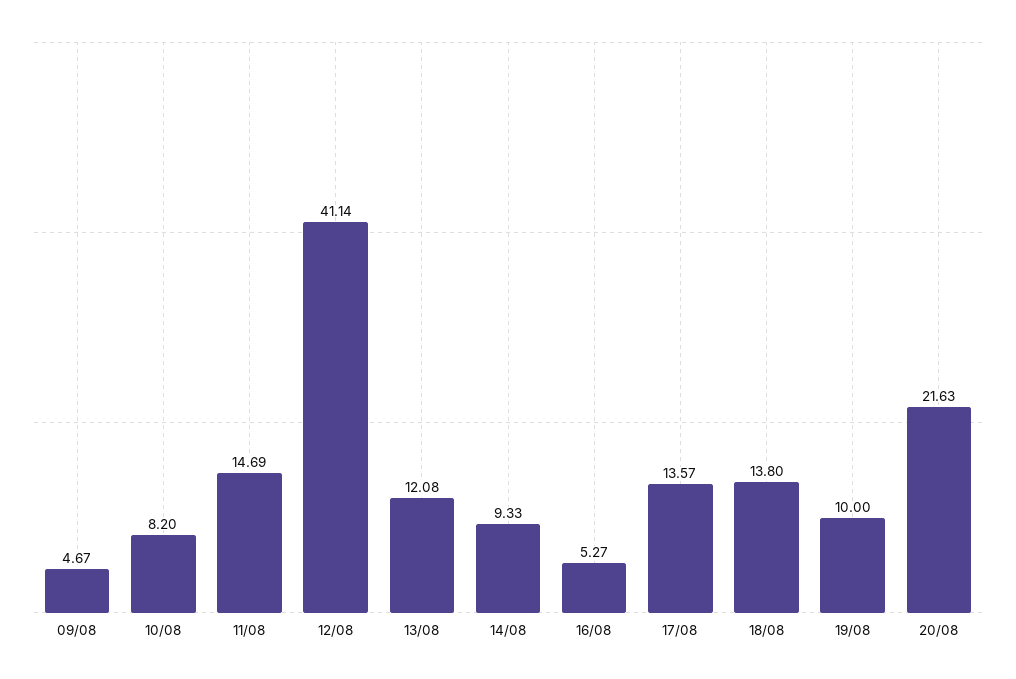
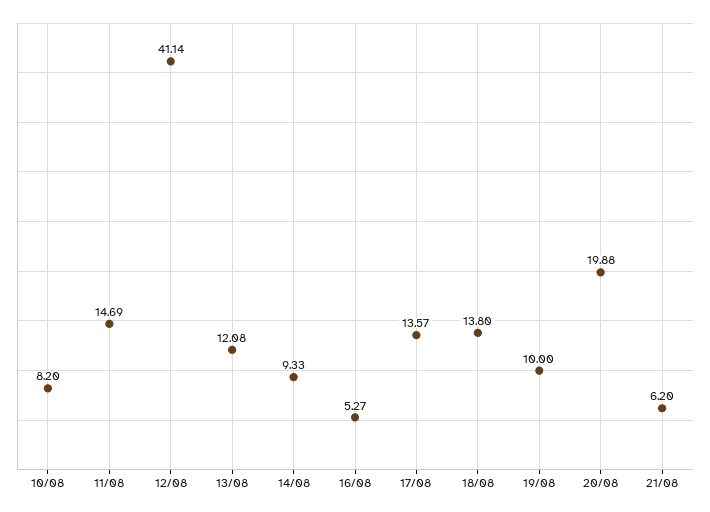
09/08: 4.67 -> none
20/08: 21.63 -> 19.88
21/08: none -> 6.2

